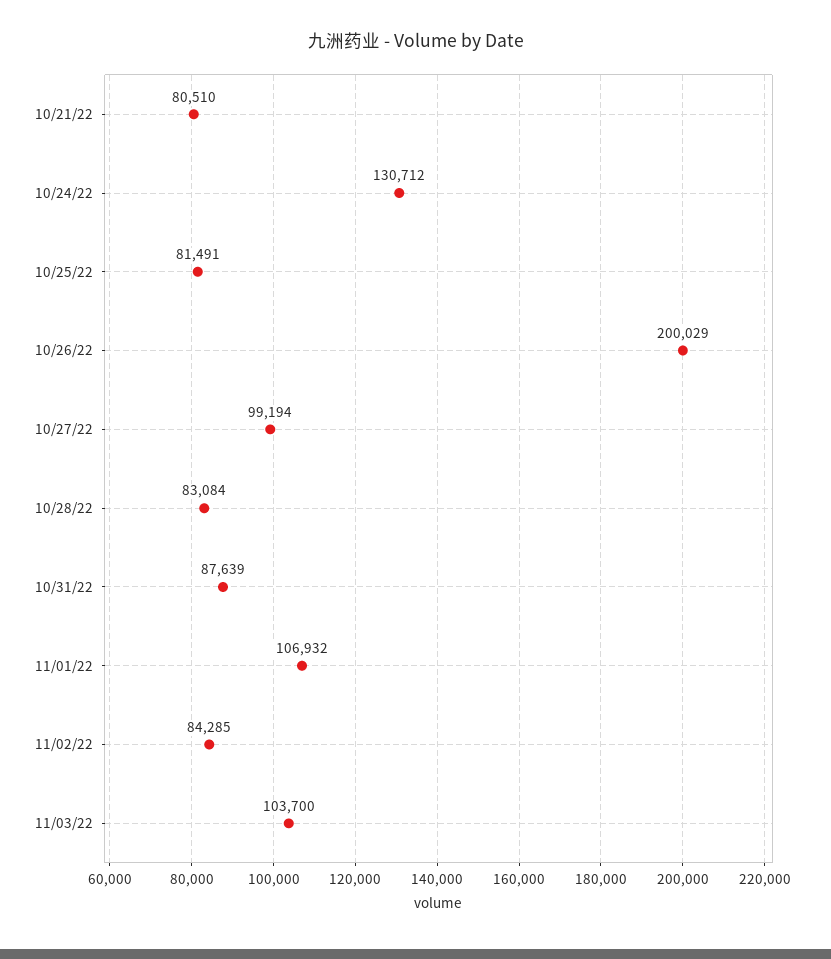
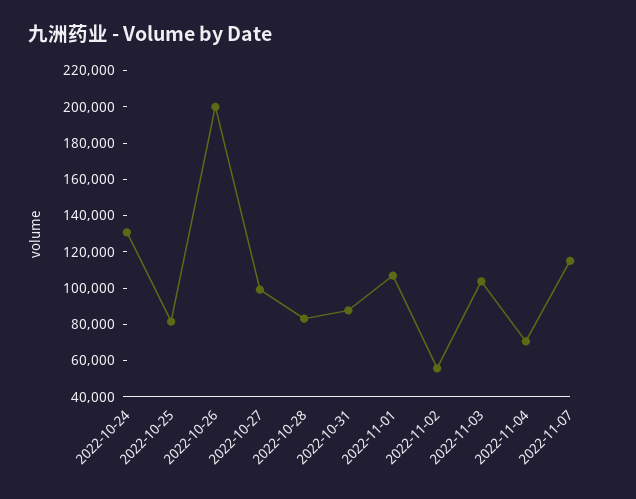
10/21/22: 80510 -> none
11/02/22: 84285 -> 55000
2022-11-04: none -> 70000
2022-11-07: none -> 115000

